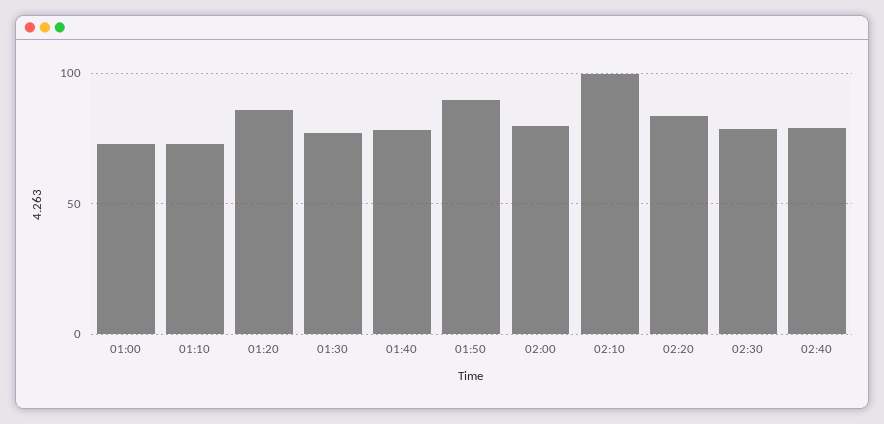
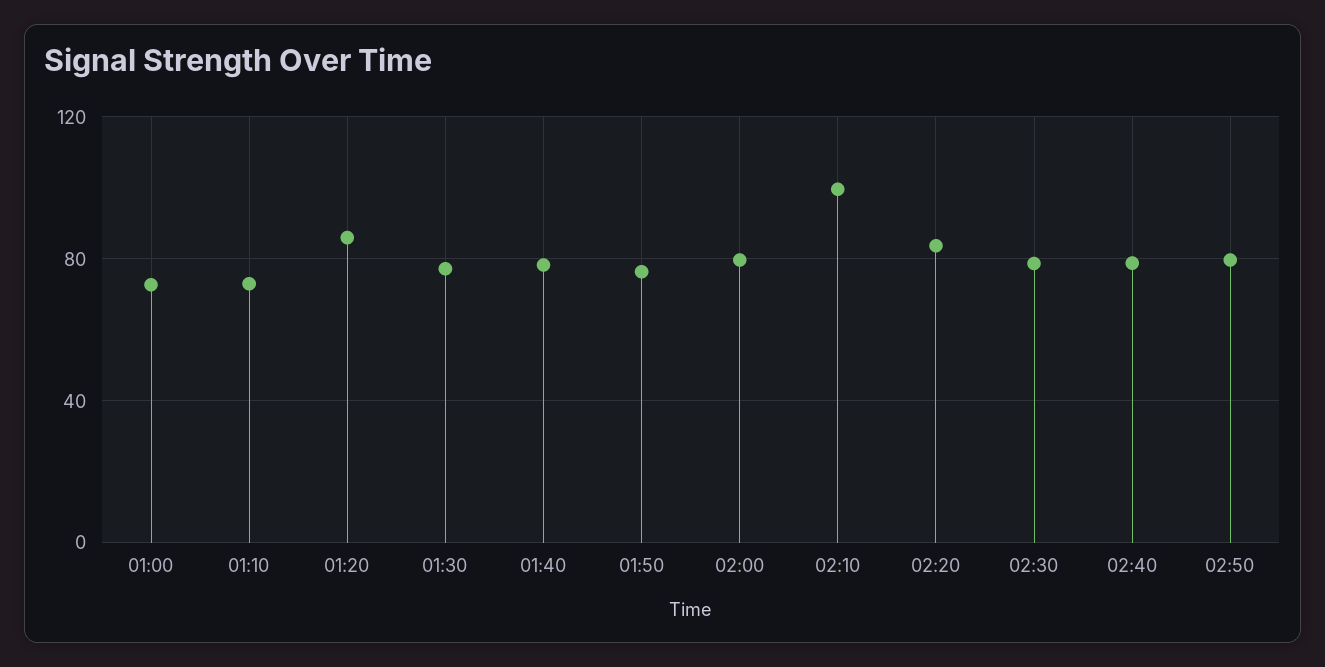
01:50: 90 -> 75
02:50: none -> 80

